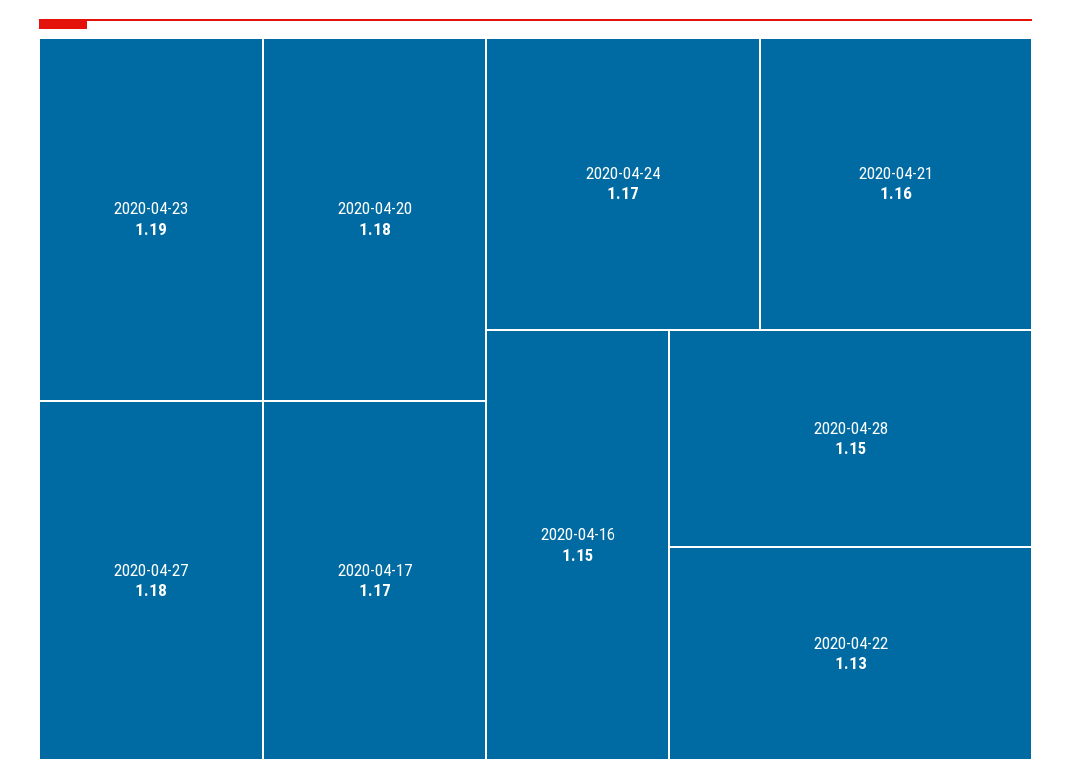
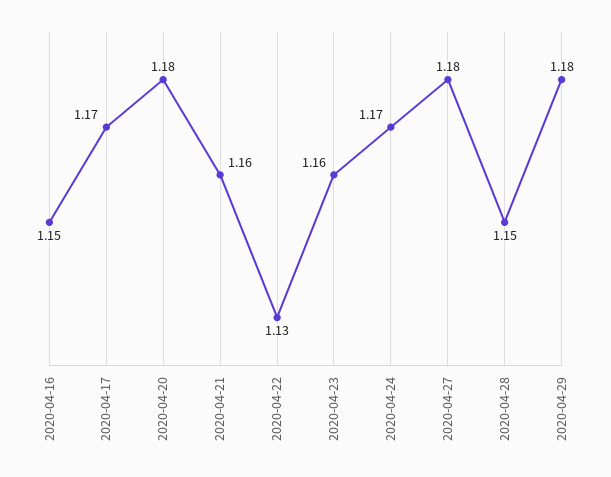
2020-04-23: 1.19 -> 1.16
2020-04-29: none -> 1.18

